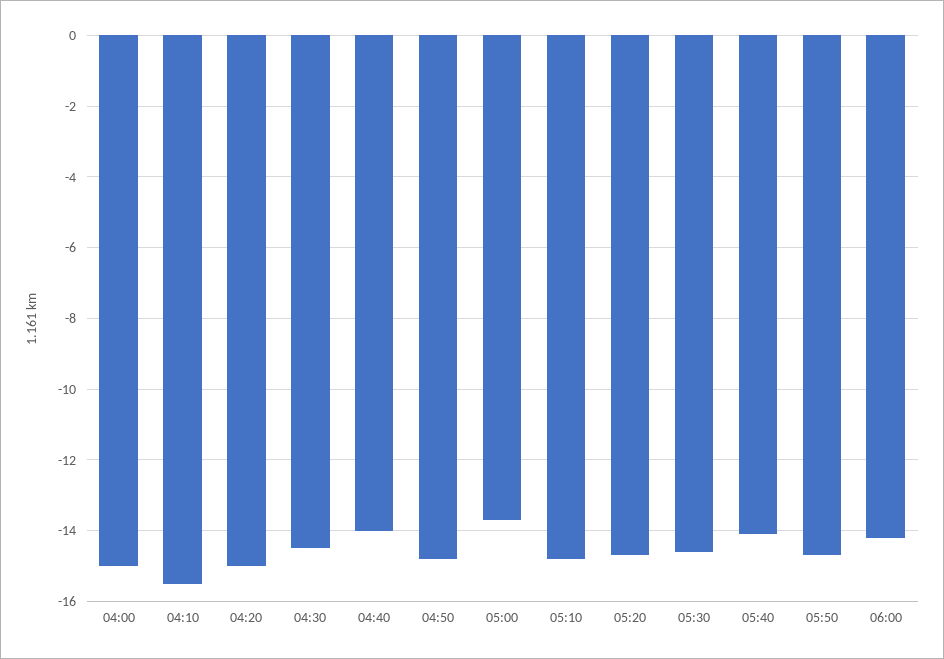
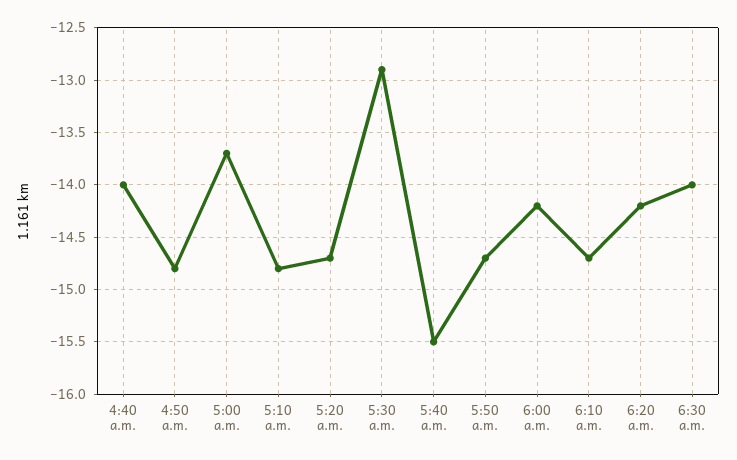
04:00: -15 -> none
04:10: -15.5 -> none
04:20: -15 -> none
04:30: -14.5 -> none
05:30: -14.5 -> -12.9
05:40: -14 -> -15.5
6:10 a.m.: none -> -14.7
6:20 a.m.: none -> -14.2
6:30 a.m.: none -> -14

